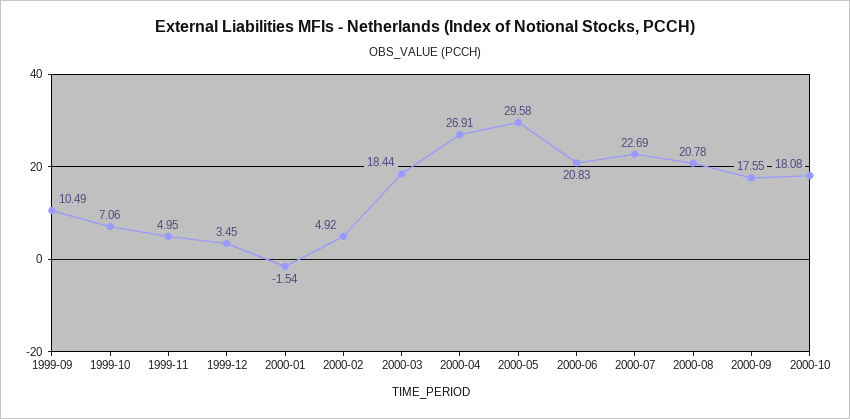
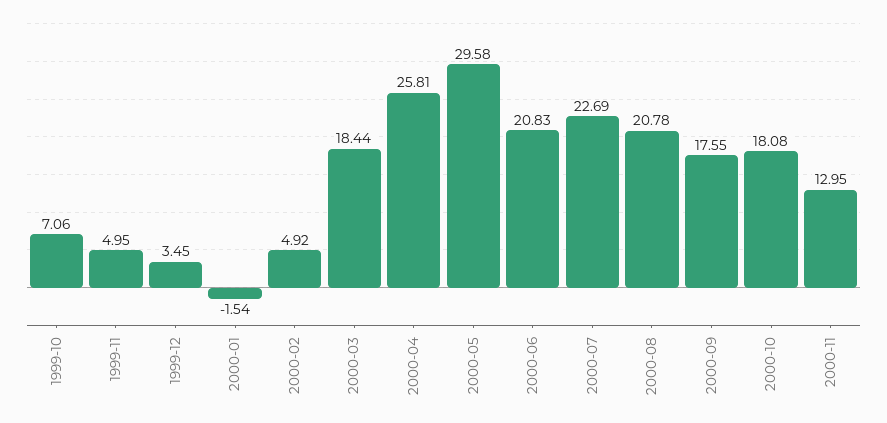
1999-09: 10.49 -> none
2000-04: 26.91 -> 25.81
2000-11: none -> 12.95

